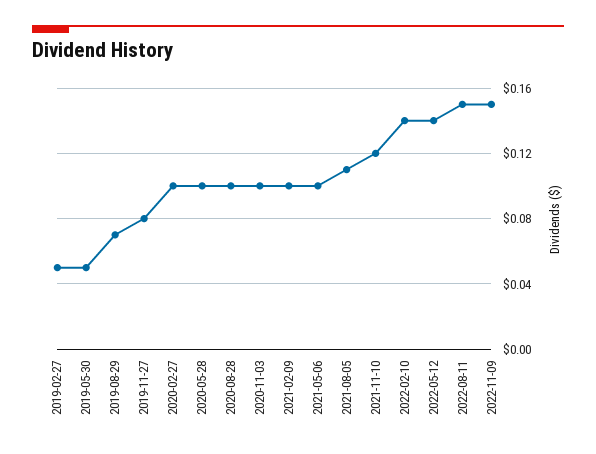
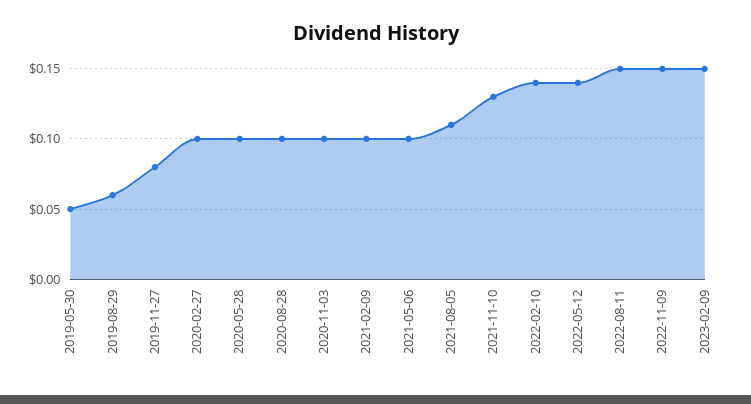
2019-02-27: 0.05 -> none
2019-08-29: 0.07 -> 0.06
2021-11-10: 0.12 -> 0.13
2023-02-09: none -> 0.15

